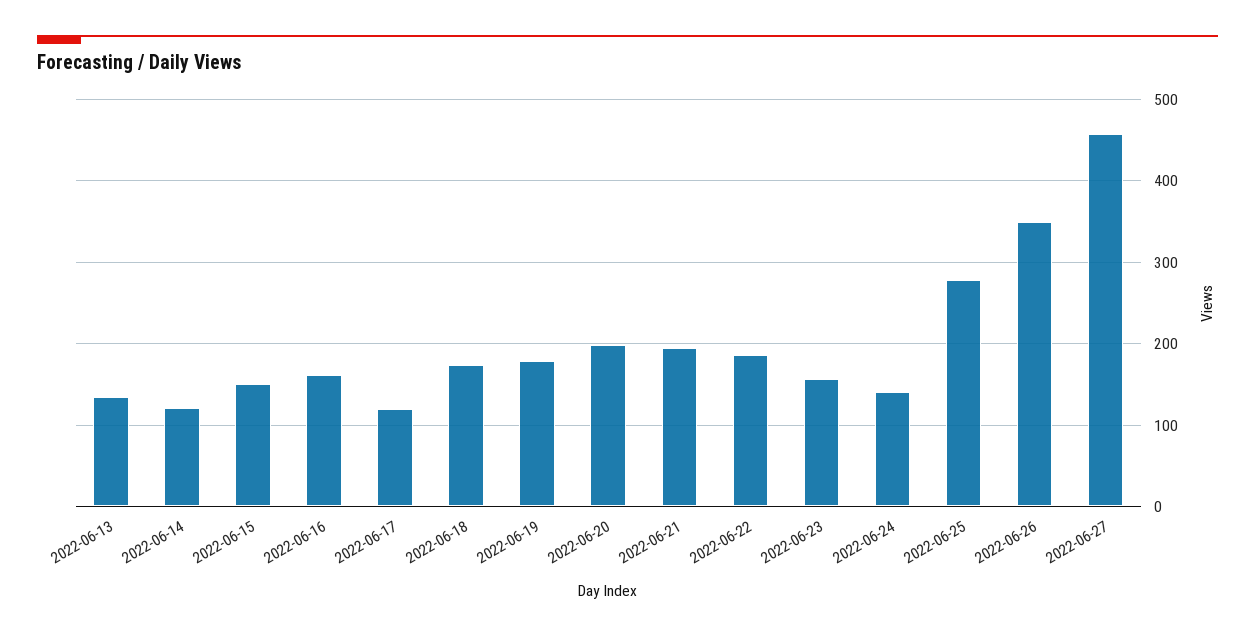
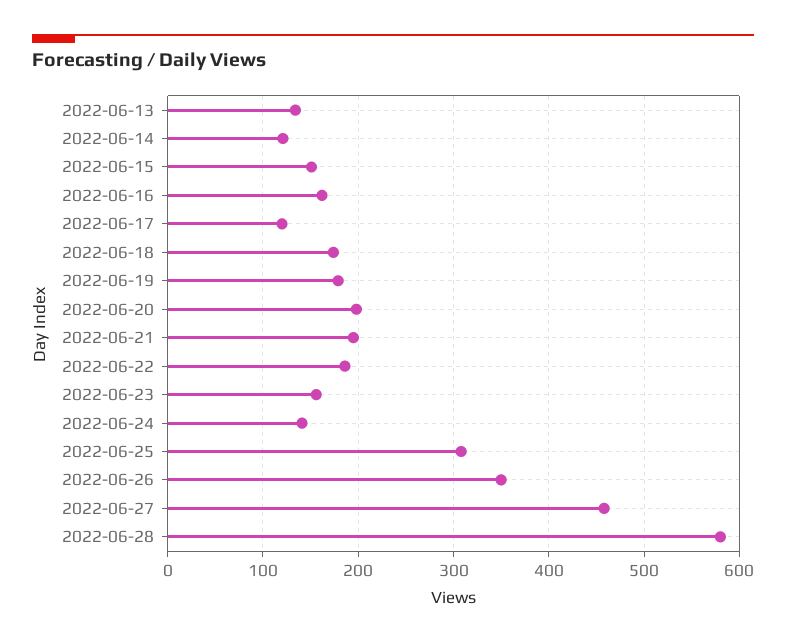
2022-06-25: 280 -> 310
2022-06-28: none -> 580

